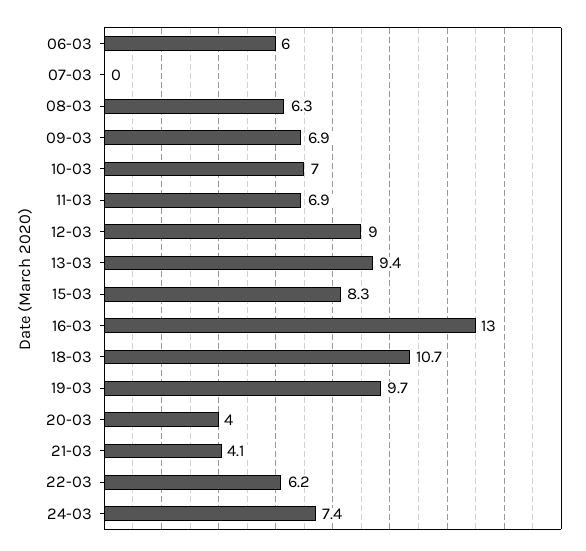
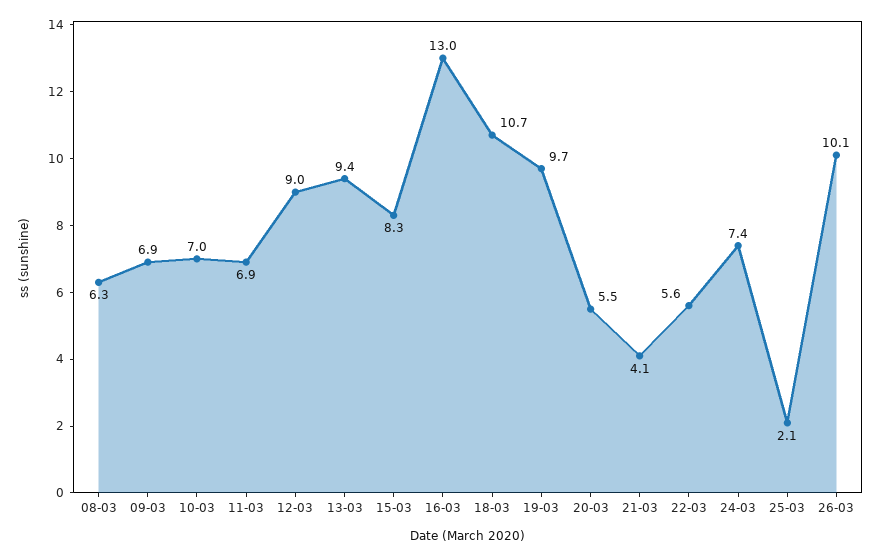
06-03: 6 -> none
07-03: 0 -> none
20-03: 4 -> 5.5
22-03: 6.2 -> 5.6
25-03: none -> 2.1
26-03: none -> 10.1

